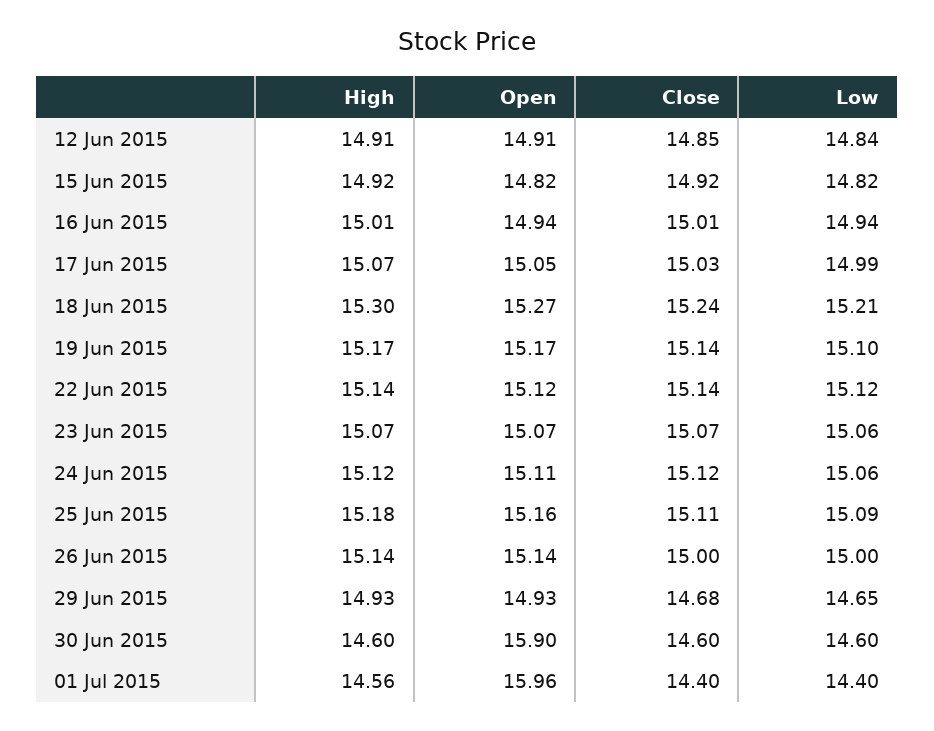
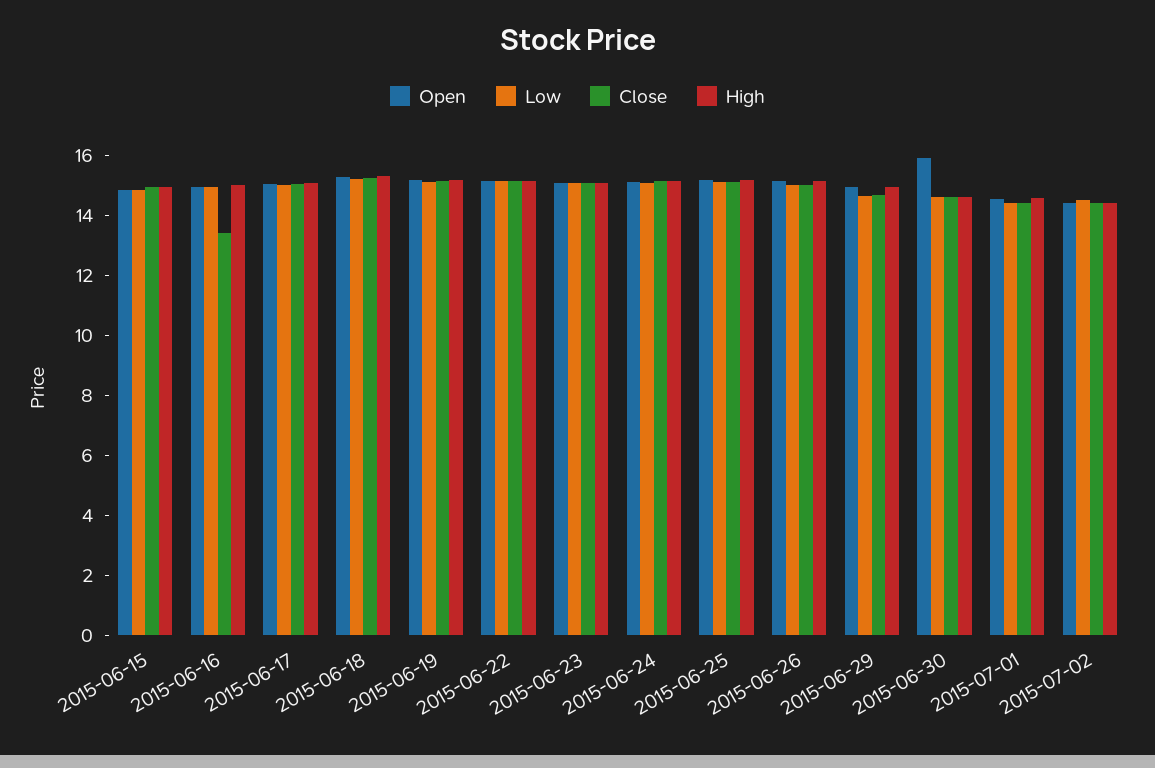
High, 12 Jun 2015: 14.91 -> none
Open, 12 Jun 2015: 14.91 -> none
Close, 12 Jun 2015: 14.85 -> none
Low, 12 Jun 2015: 14.84 -> none
Close, 16 Jun 2015: 15.01 -> 13.5
Open, 01 Jul 2015: 15.96 -> 14.5
Open, 2015-07-02: none -> 14.5
Low, 2015-07-02: none -> 14.5
Close, 2015-07-02: none -> 14.5
High, 2015-07-02: none -> 14.5

